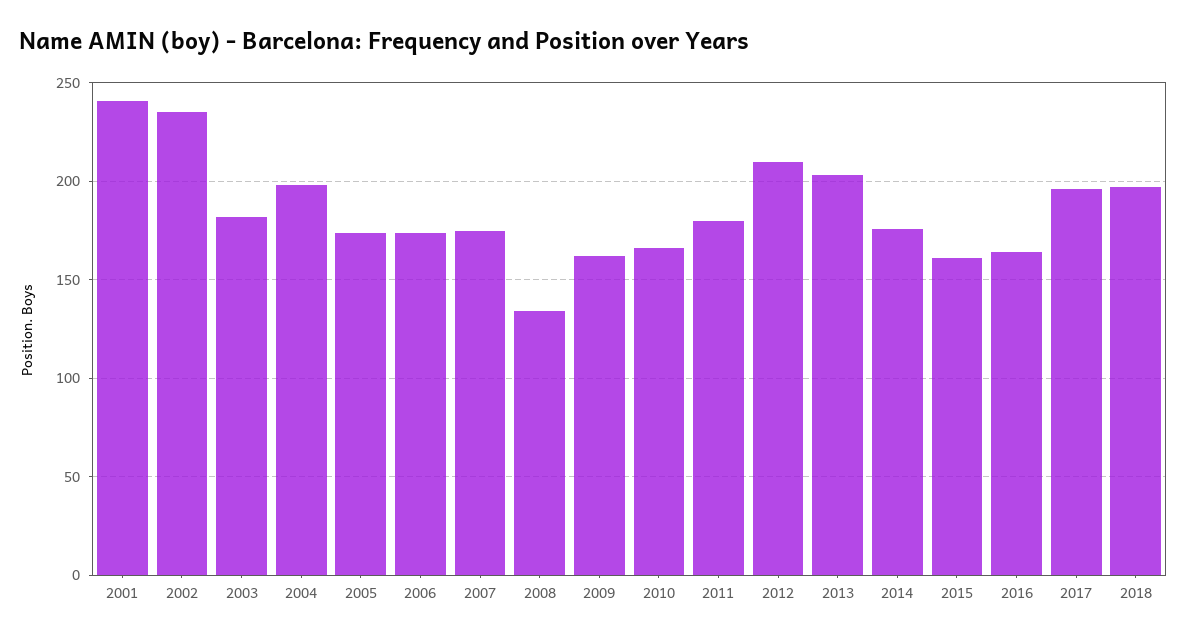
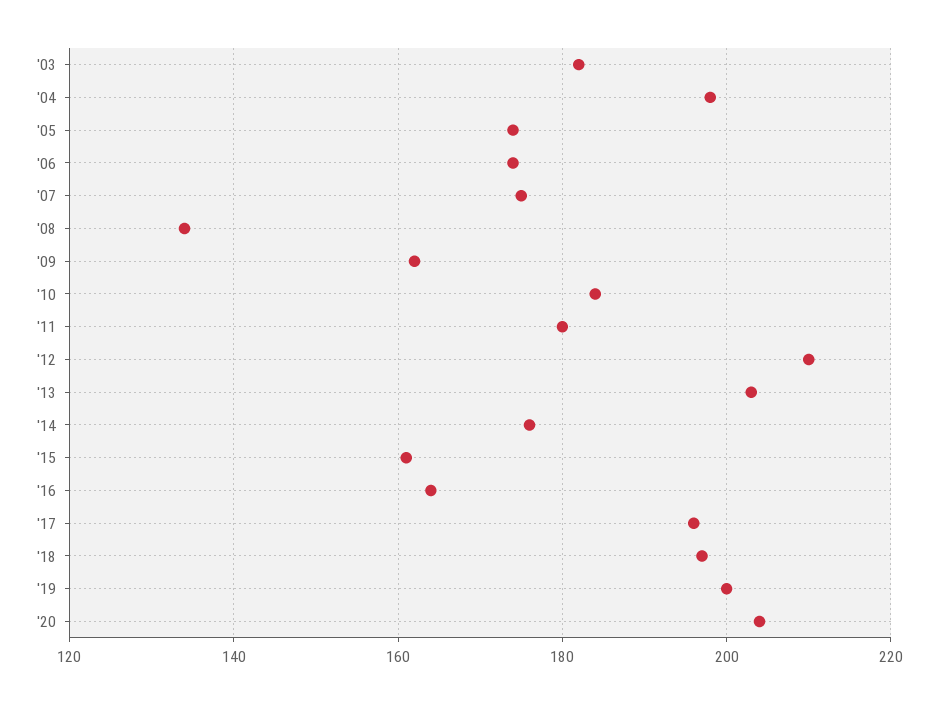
2001: 240 -> none
2002: 235 -> none
2010: 165 -> 185
'19: none -> 200
'20: none -> 205

